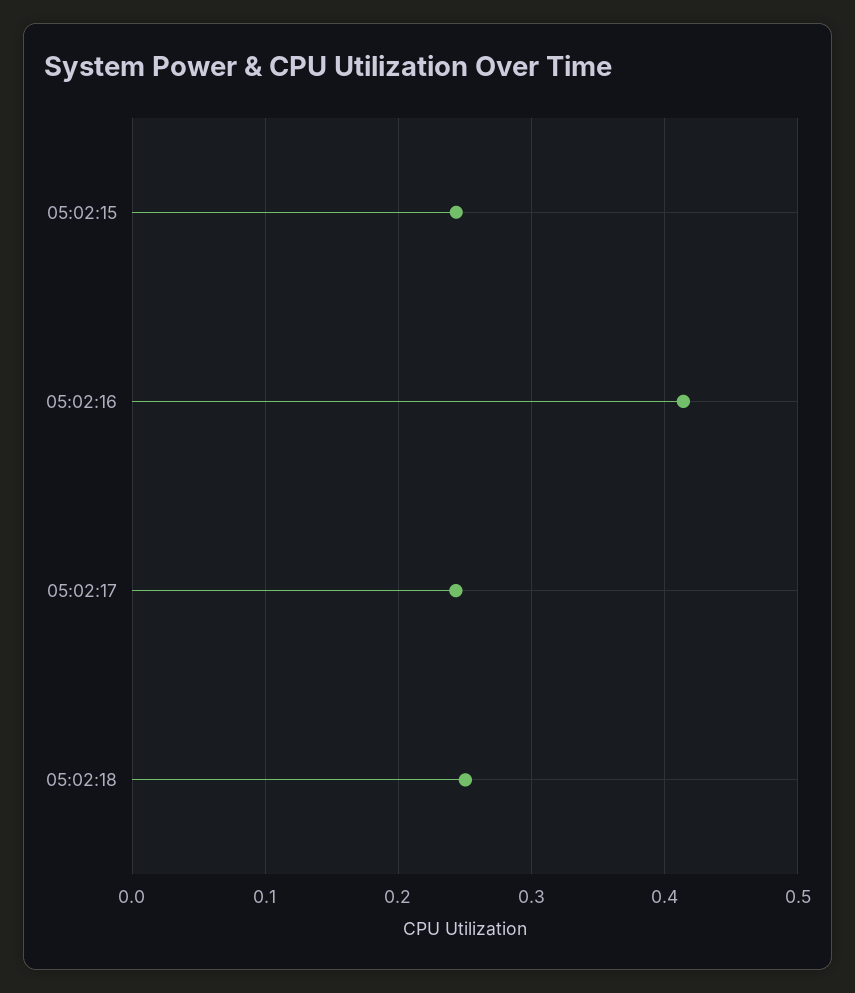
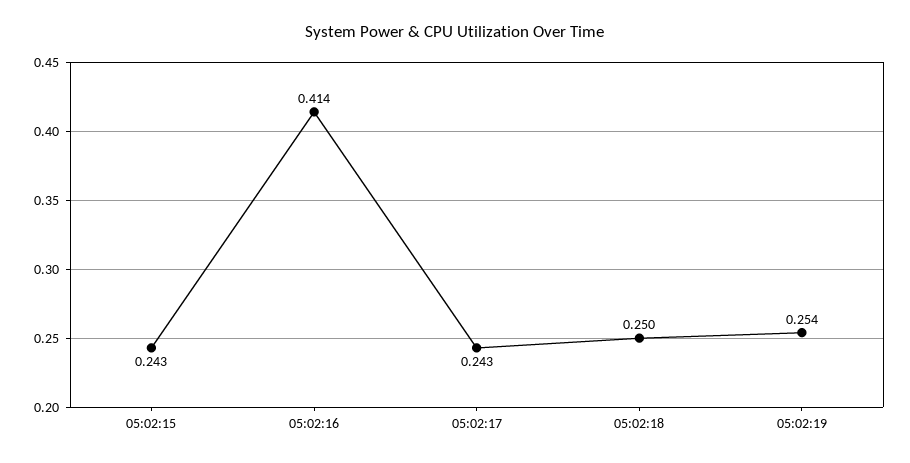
05:02:19: none -> 0.254

